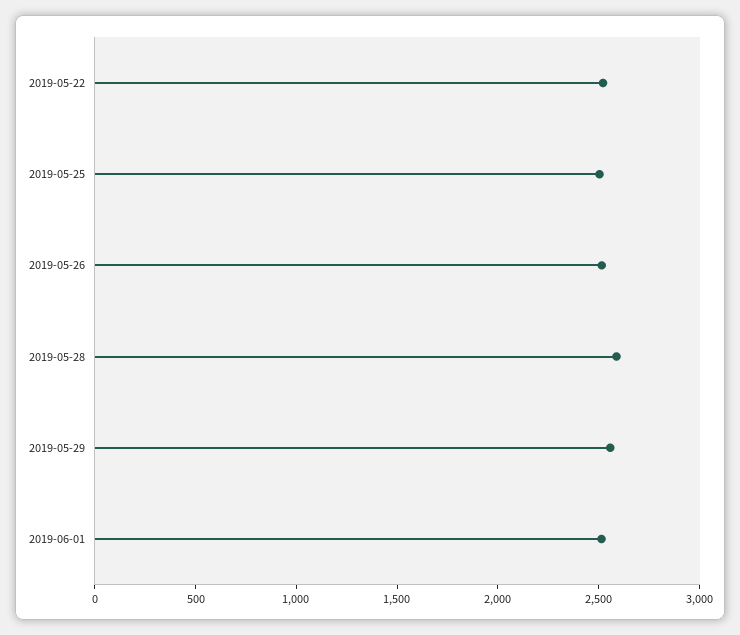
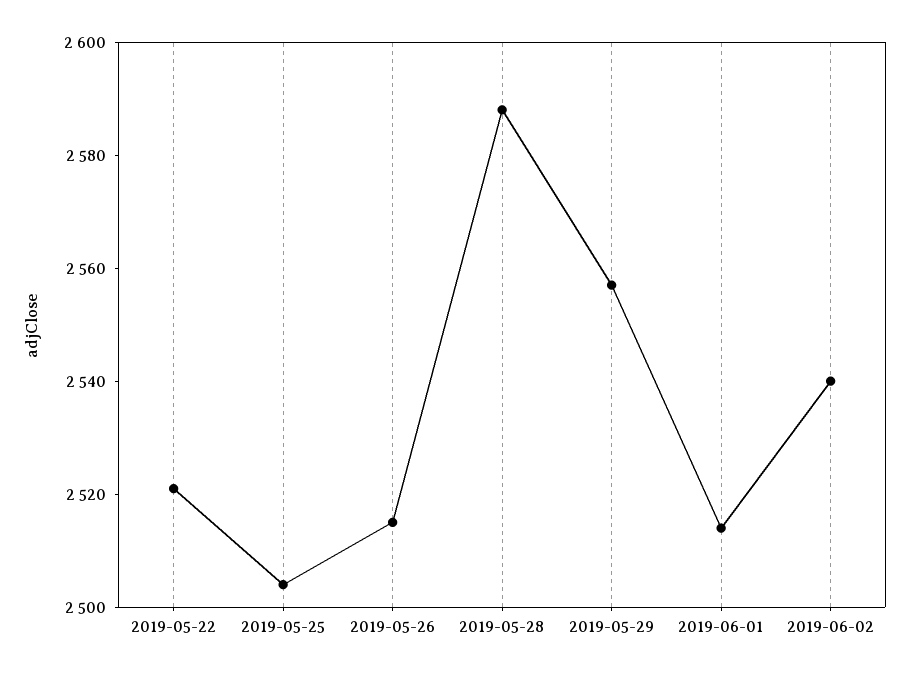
2019-06-02: none -> 2540

